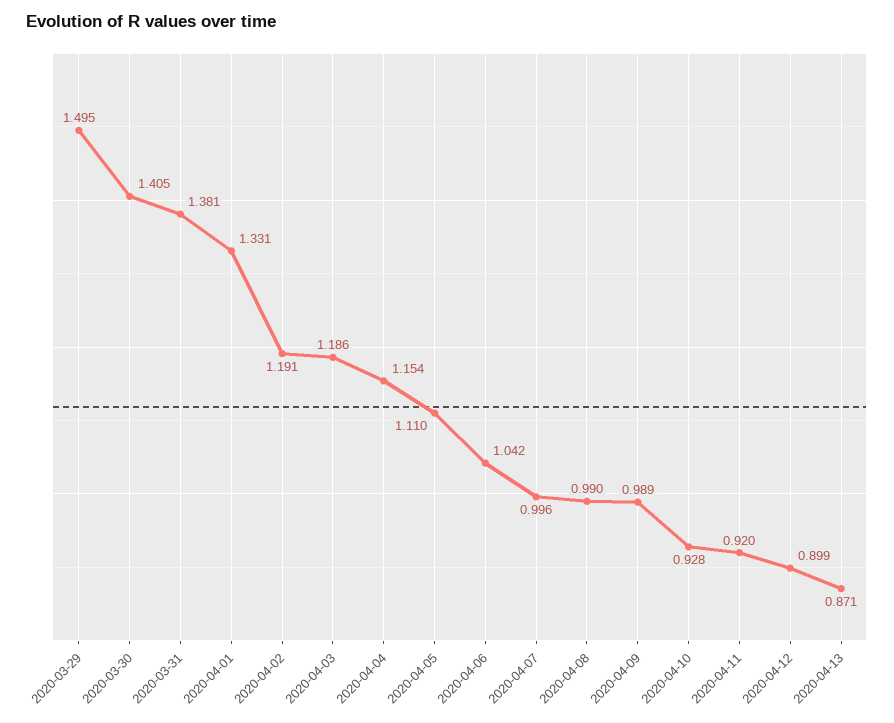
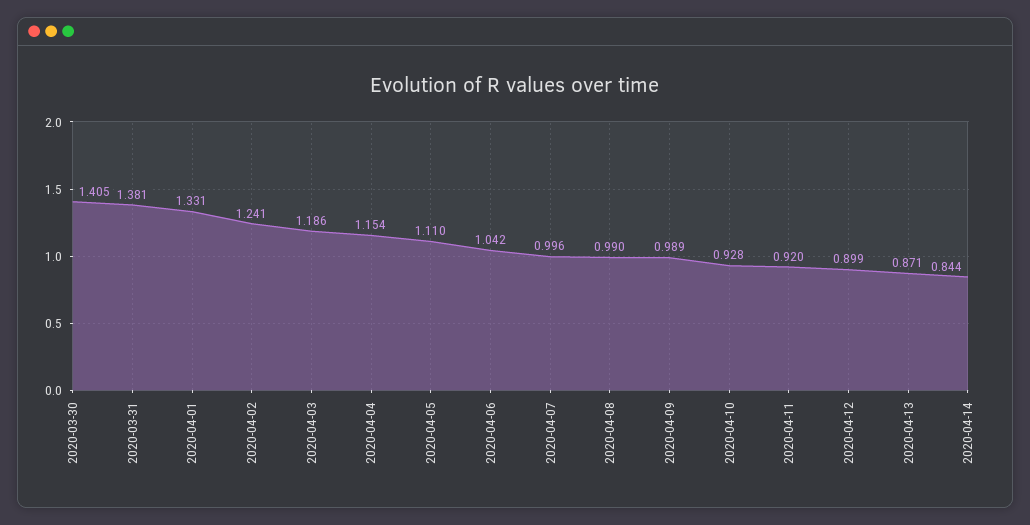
2020-03-29: 1.495 -> none
2020-04-02: 1.191 -> 1.241
2020-04-14: none -> 0.844

